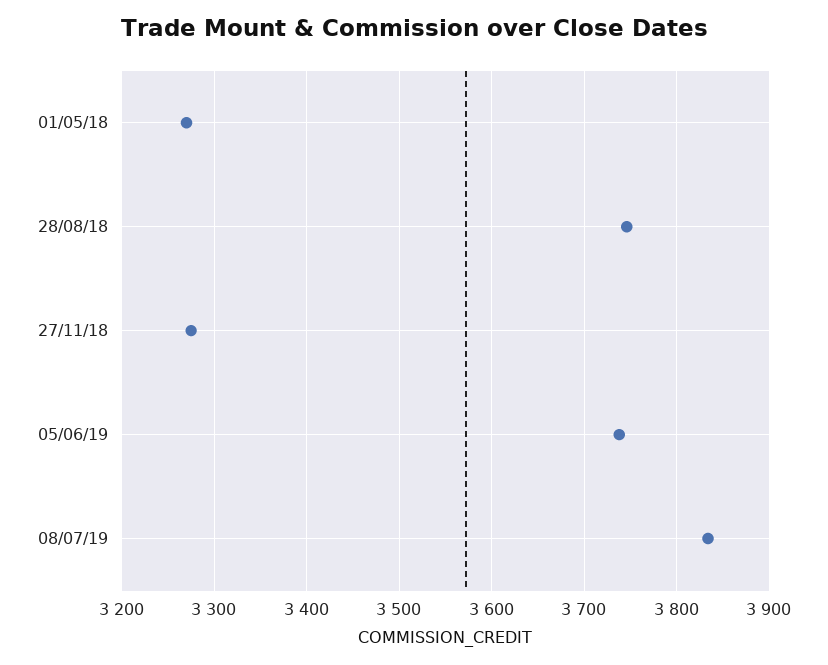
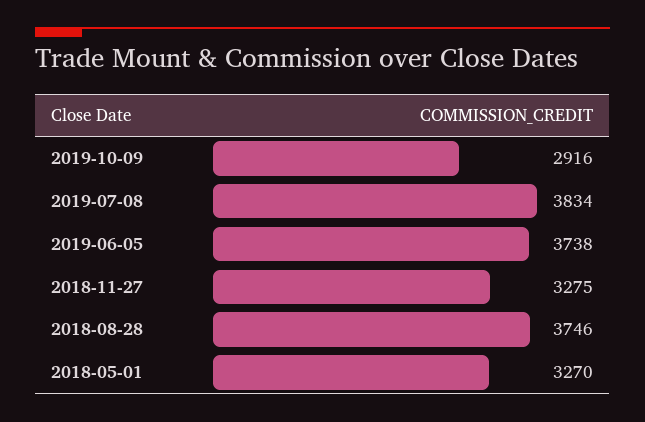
2019-10-09: none -> 2916

